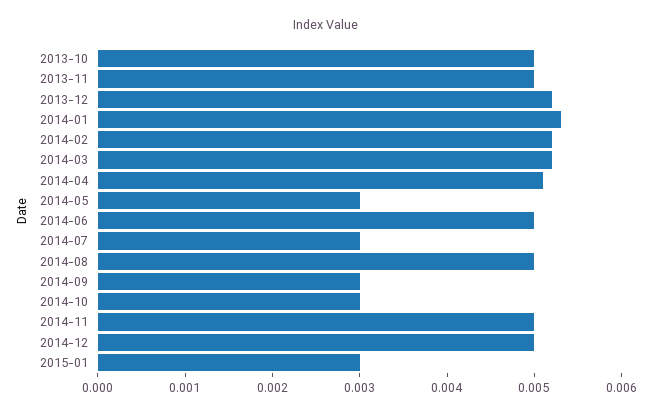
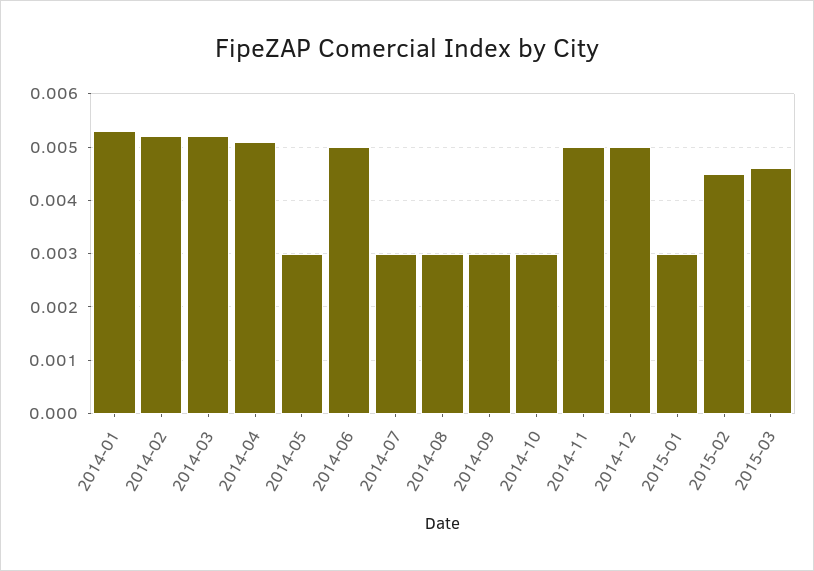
2013-10: 0.005 -> none
2013-11: 0.005 -> none
2013-12: 0.0052 -> none
2014-08: 0.005 -> 0.003
2015-02: none -> 0.0045
2015-03: none -> 0.0045

